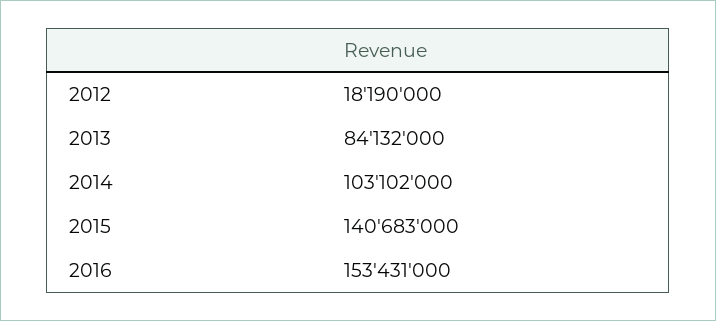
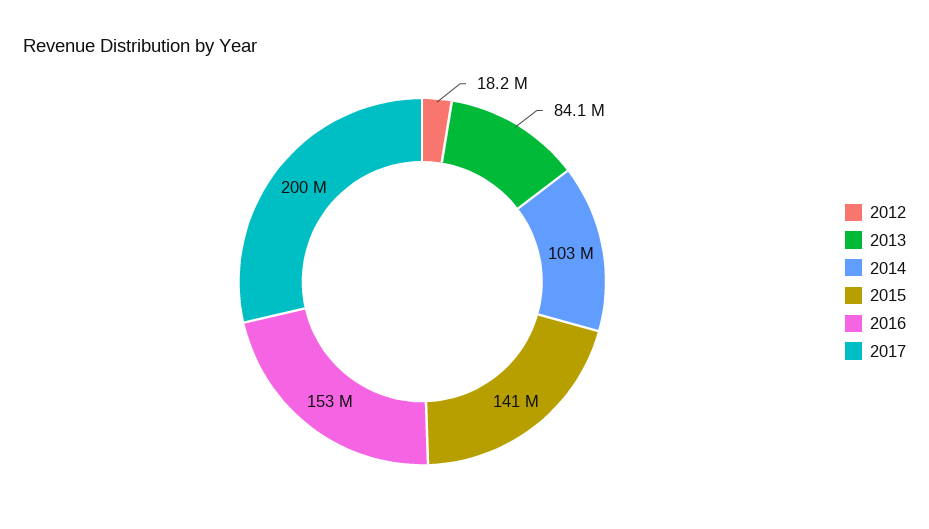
2017: none -> 200000000

